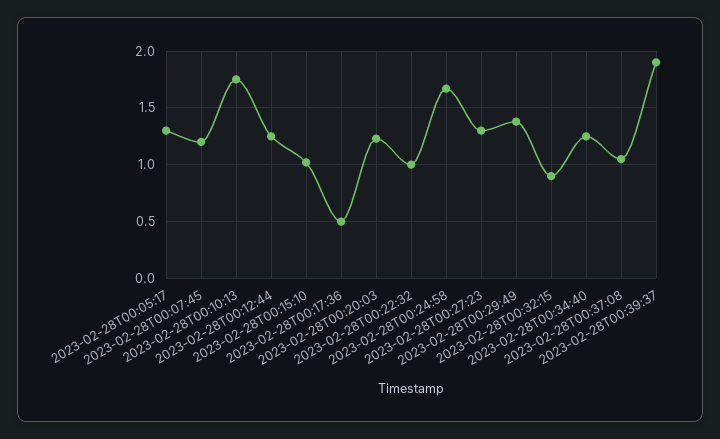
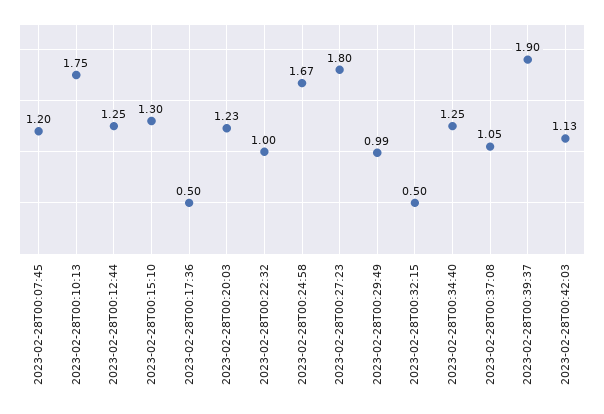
2023-02-28T00:05:17: 1.3 -> none
2023-02-28T00:15:10: 1 -> 1.3
2023-02-28T00:27:23: 1.3 -> 1.8
2023-02-28T00:29:49: 1.4 -> 0.99
2023-02-28T00:32:15: 0.9 -> 0.5
2023-02-28T00:42:03: none -> 1.13

